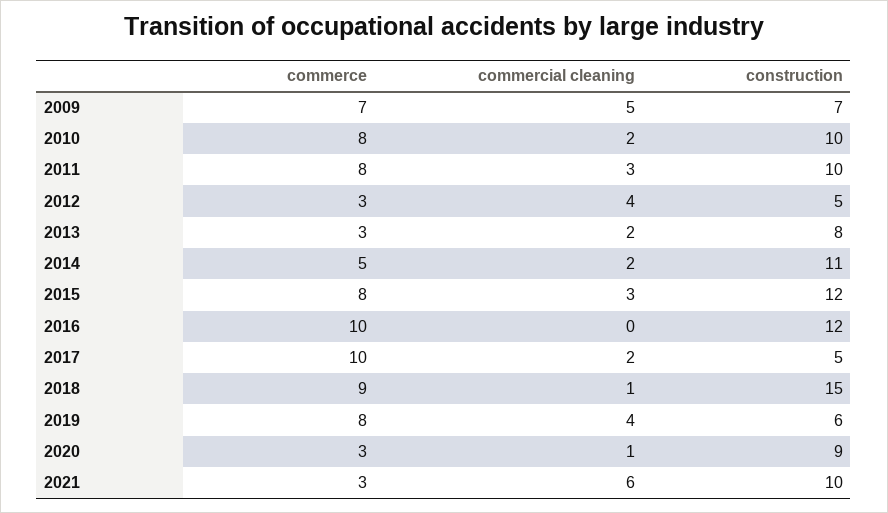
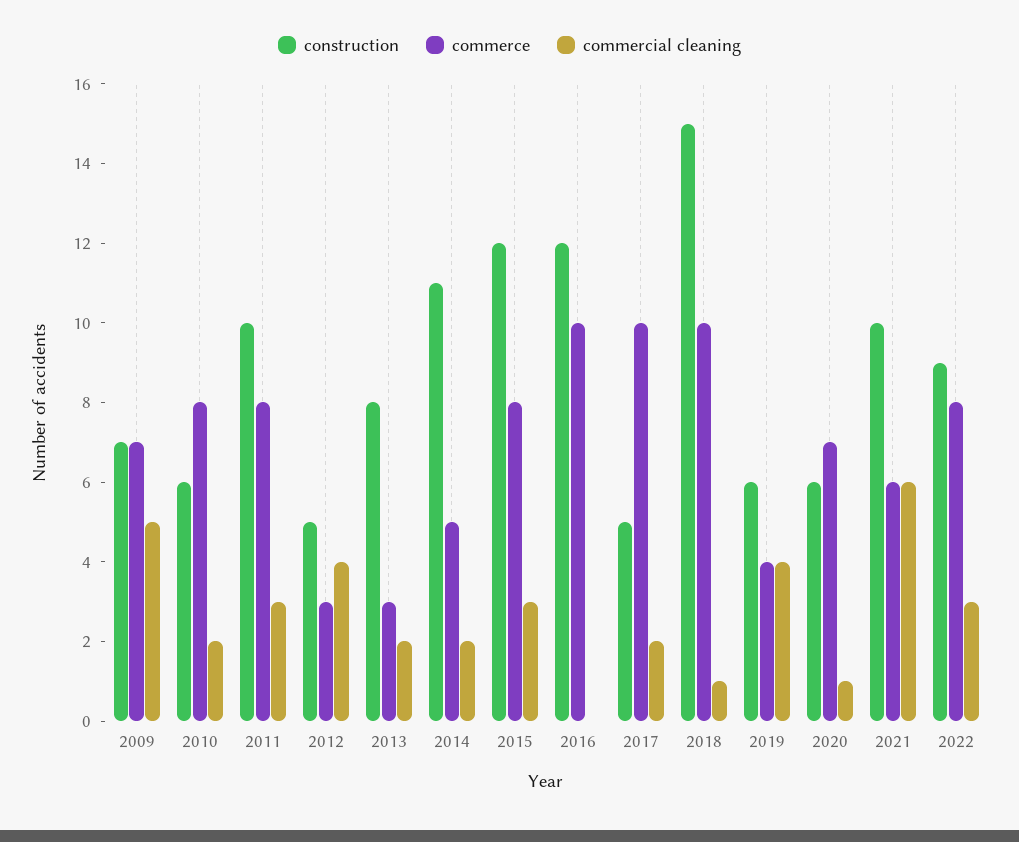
construction, 2010: 10 -> 6
commerce, 2018: 9 -> 10
commerce, 2019: 8 -> 4
commerce, 2020: 3 -> 7
construction, 2020: 9 -> 6
commerce, 2021: 3 -> 6
construction, 2022: none -> 9
commerce, 2022: none -> 8
commercial cleaning, 2022: none -> 3

